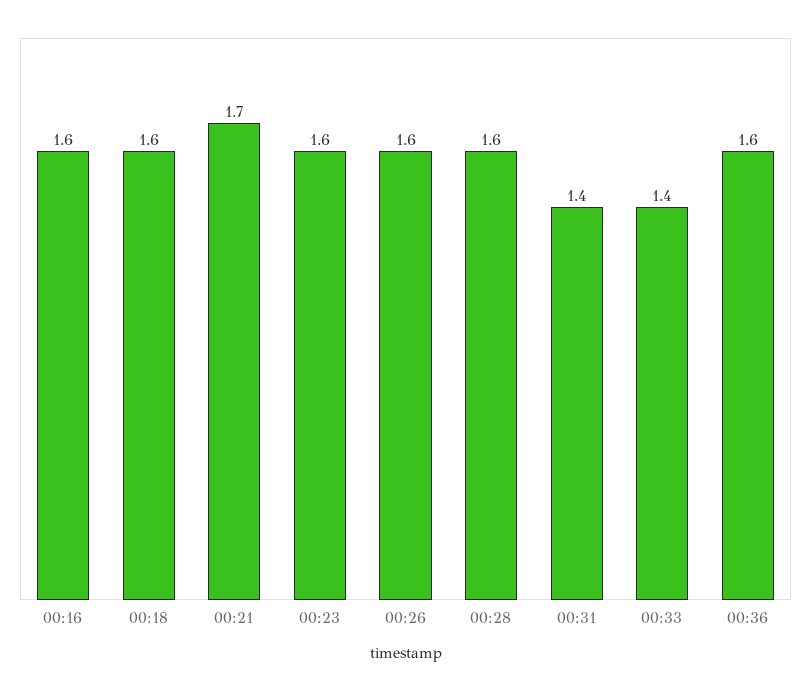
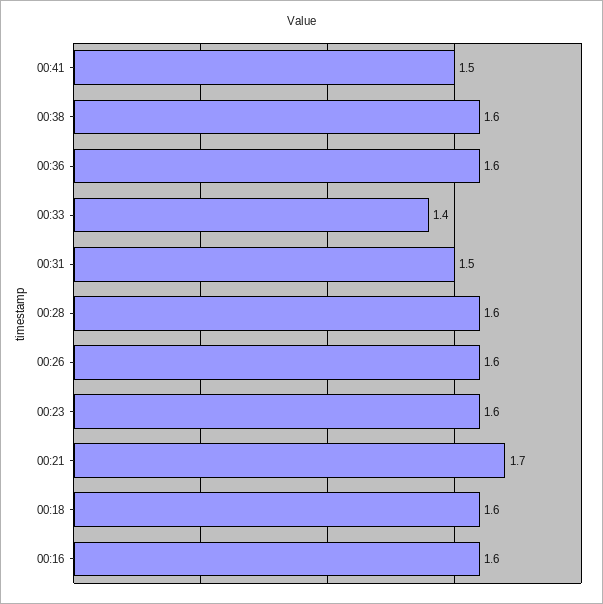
00:31: 1.4 -> 1.5
00:41: none -> 1.5
00:38: none -> 1.6

